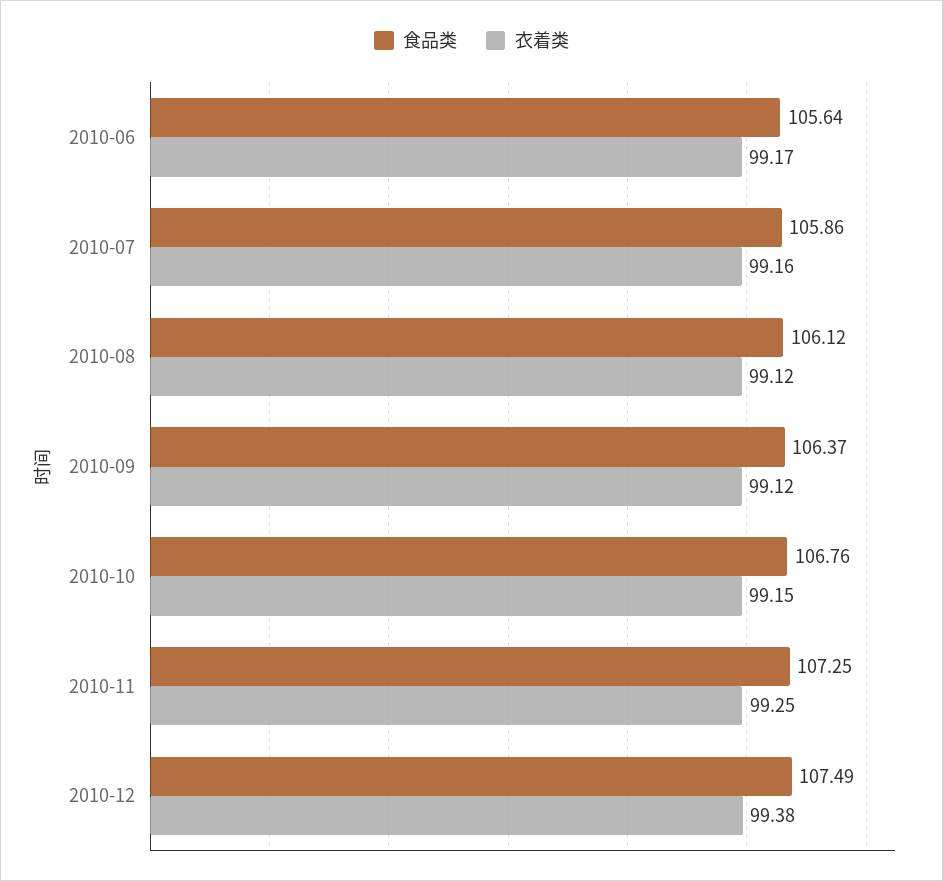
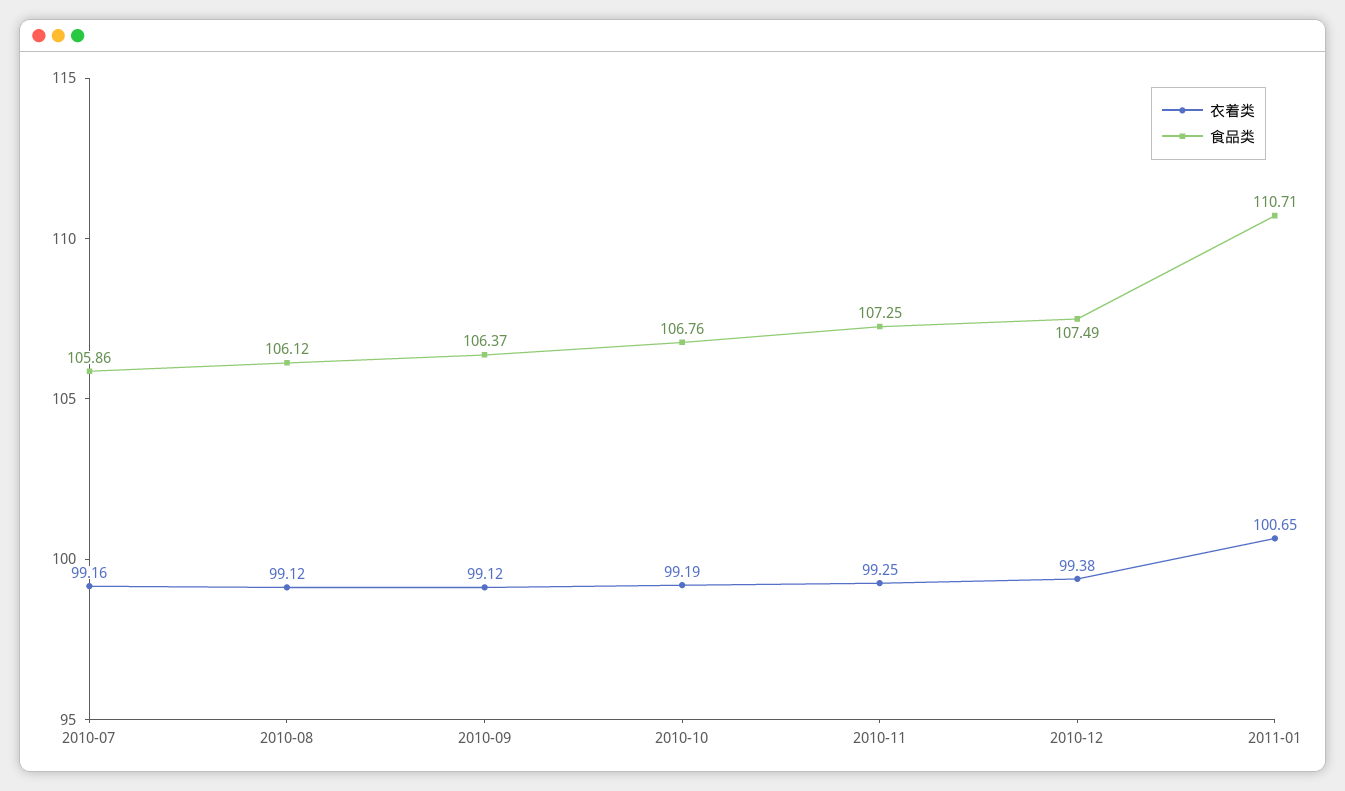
食品类, 2010-06: 105.64 -> none
衣着类, 2010-06: 99.17 -> none
衣着类, 2010-10: 99.15 -> 99.19
衣着类, 2011-01: none -> 100.65
食品类, 2011-01: none -> 110.71

